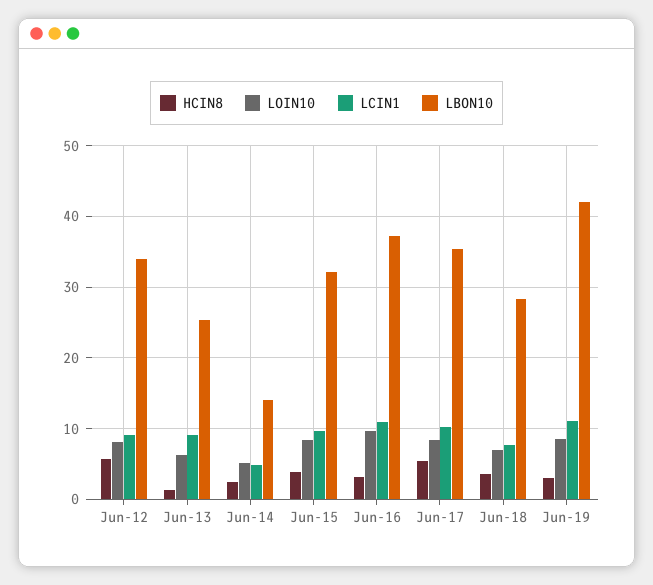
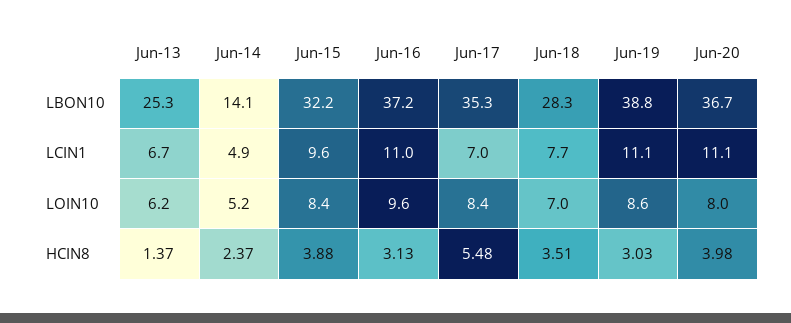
HCIN8, Jun-12: 6 -> none
LOIN10, Jun-12: 8 -> none
LCIN1, Jun-12: 9 -> none
LBON10, Jun-12: 34 -> none
LCIN1, Jun-13: 9 -> 6.7
LCIN1, Jun-17: 10 -> 7
LBON10, Jun-19: 42 -> 38.8
LBON10, Jun-20: none -> 36.7
LCIN1, Jun-20: none -> 11.1
LOIN10, Jun-20: none -> 8
HCIN8, Jun-20: none -> 3.98

